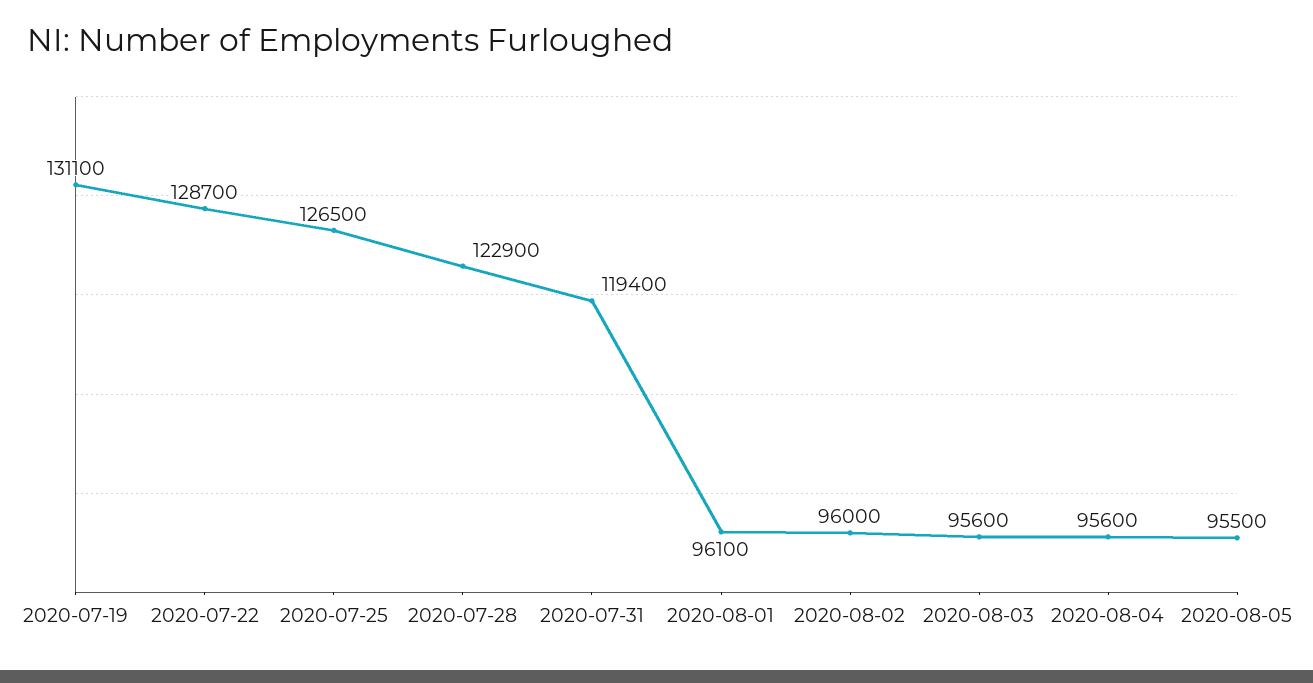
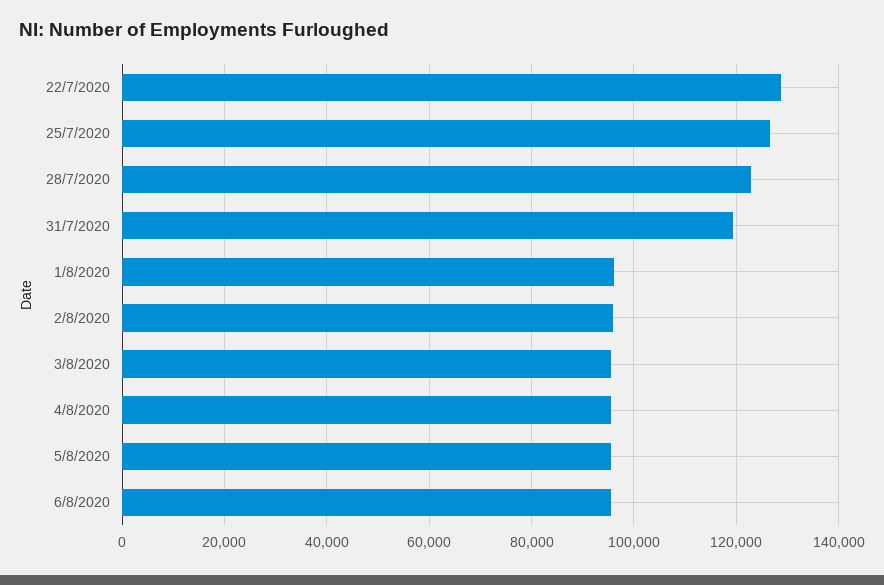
2020-07-19: 131100 -> none
6/8/2020: none -> 96000

